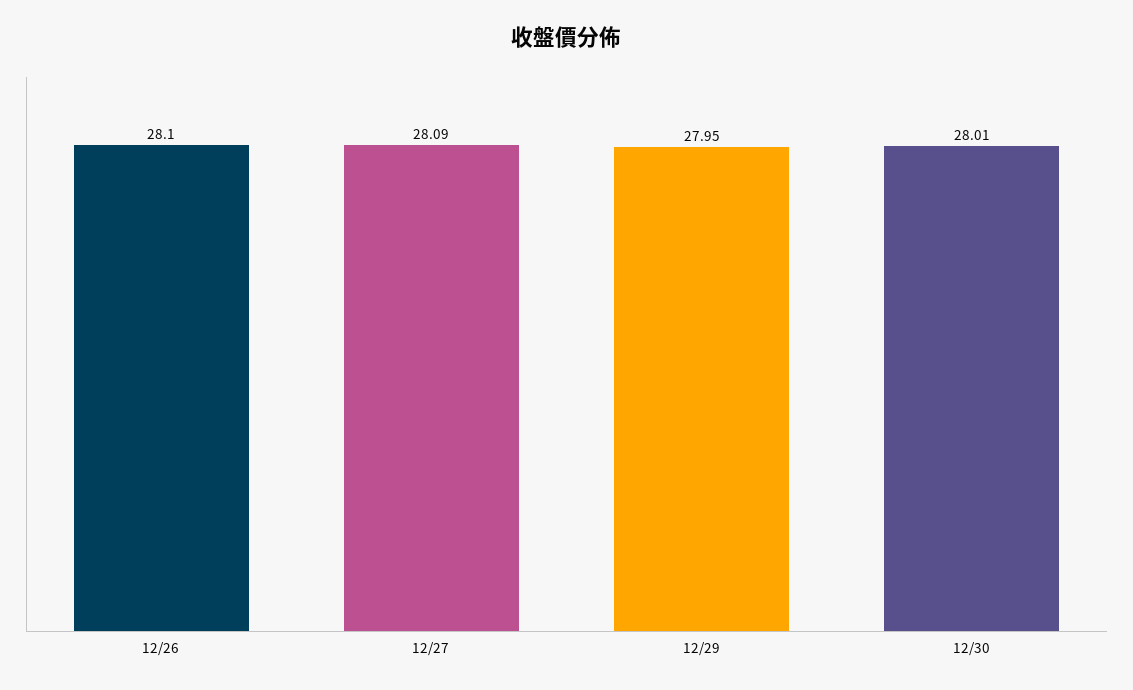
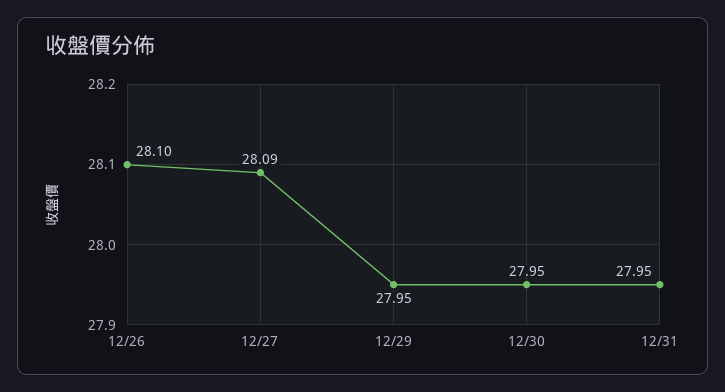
12/30: 28.01 -> 27.95
12/31: none -> 27.95

